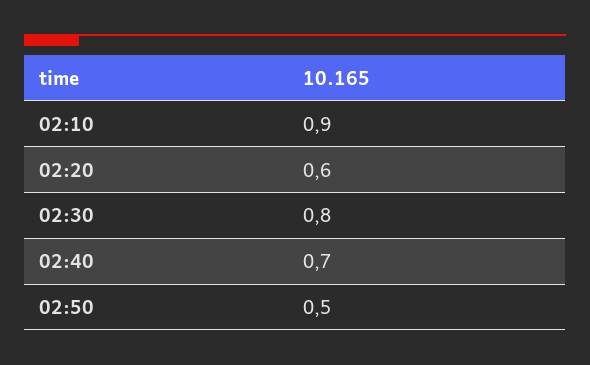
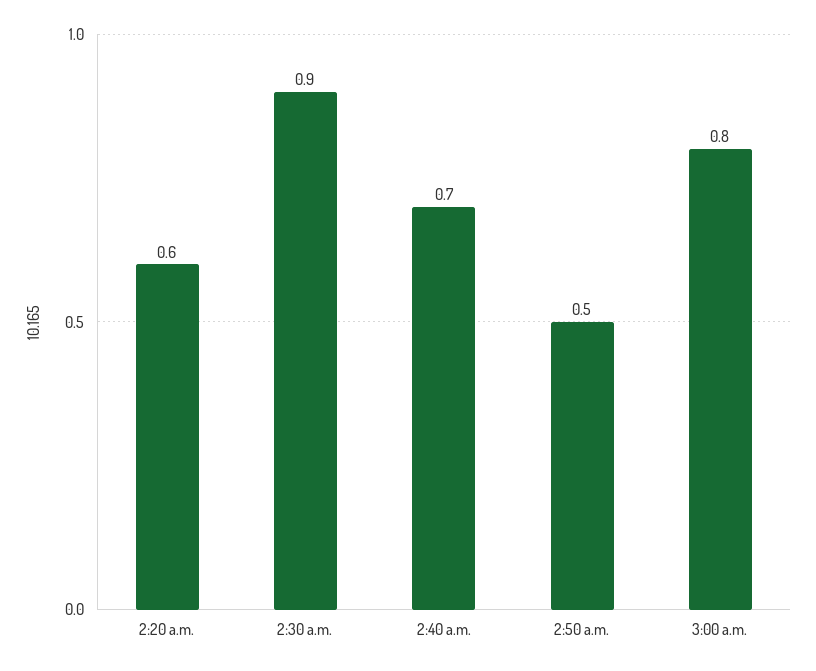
02:10: 0.9 -> none
02:30: 0.8 -> 0.9
3:00 a.m.: none -> 0.8

